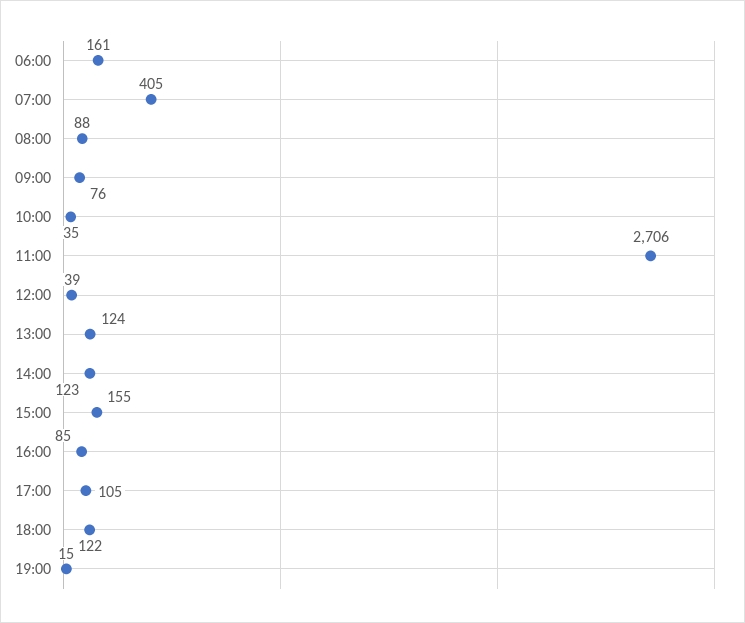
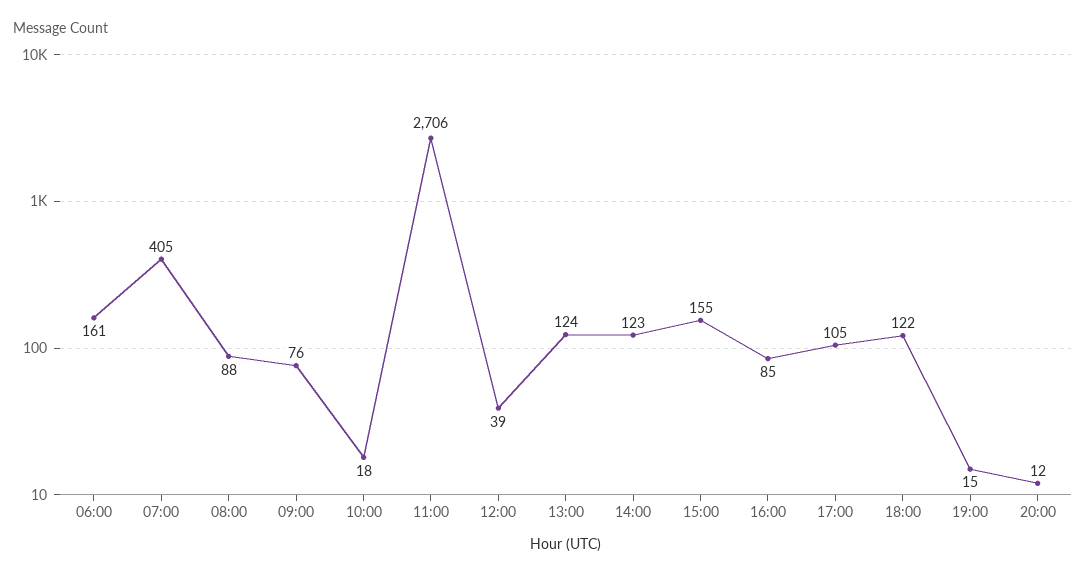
10:00: 35 -> 18
20:00: none -> 12

